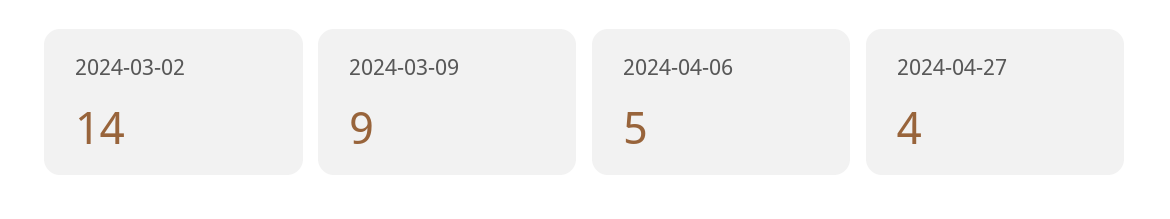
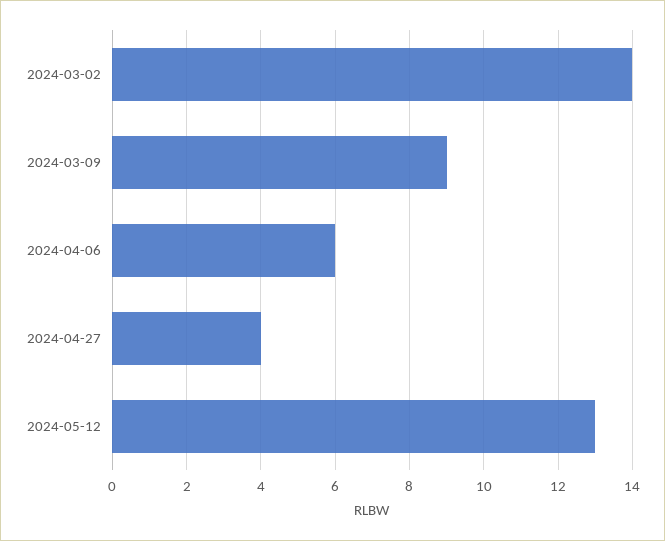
2024-04-06: 5 -> 6
2024-05-12: none -> 13

